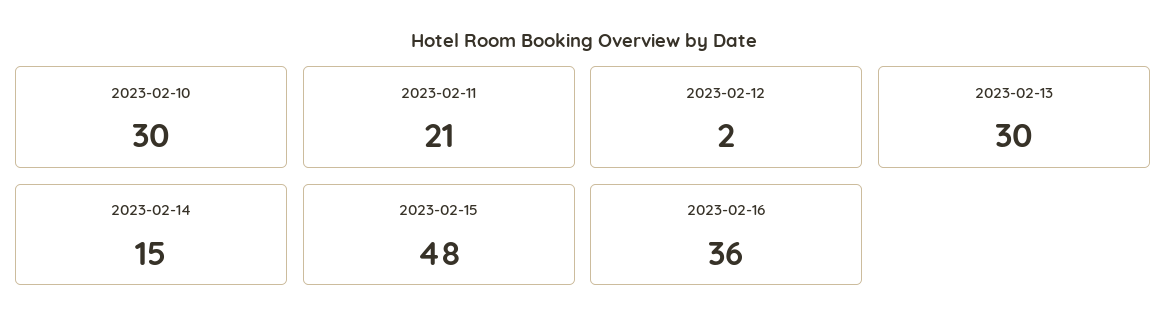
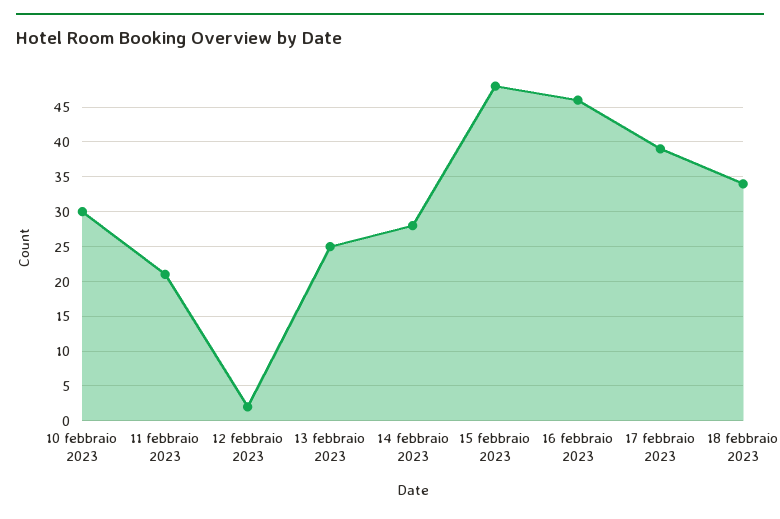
2023-02-13: 30 -> 25
2023-02-14: 15 -> 28
2023-02-16: 36 -> 46
17 febbraio 2023: none -> 39
18 febbraio 2023: none -> 34

